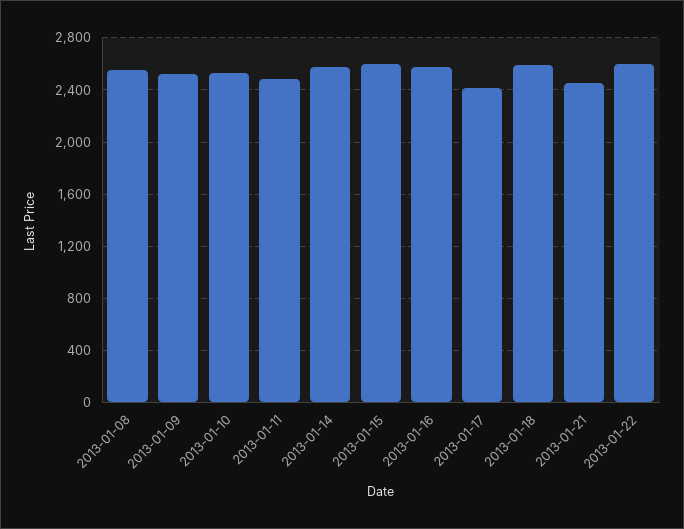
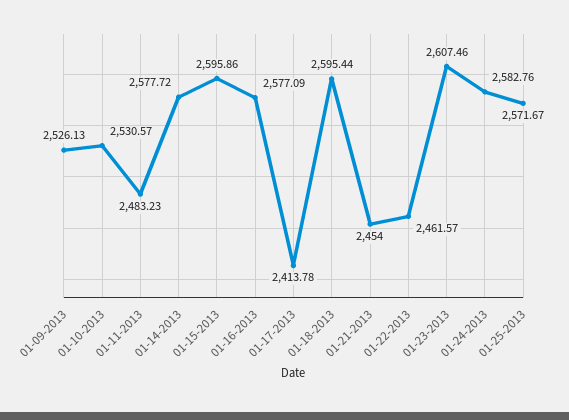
2013-01-08: 2550 -> none
2013-01-22: 2600 -> 2461.57
01-23-2013: none -> 2607.46
01-24-2013: none -> 2582.76
01-25-2013: none -> 2571.67

